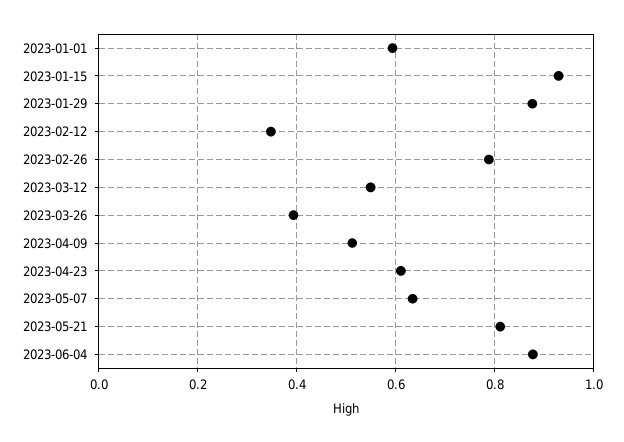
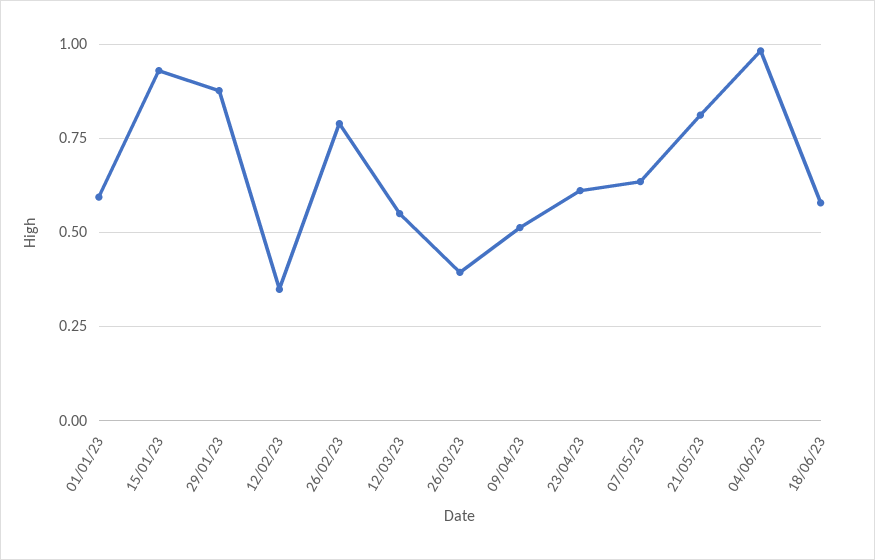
2023-06-04: 0.88 -> 0.975
18/06/23: none -> 0.575

